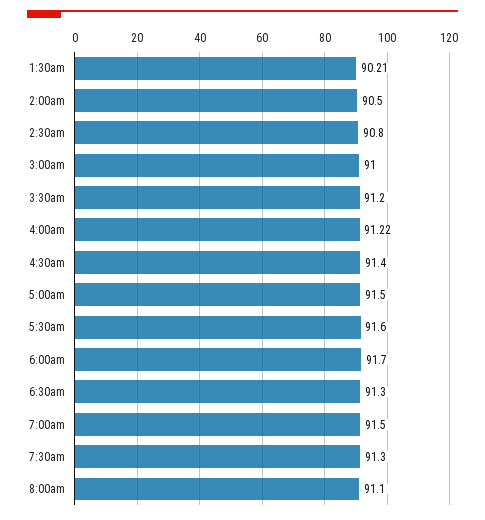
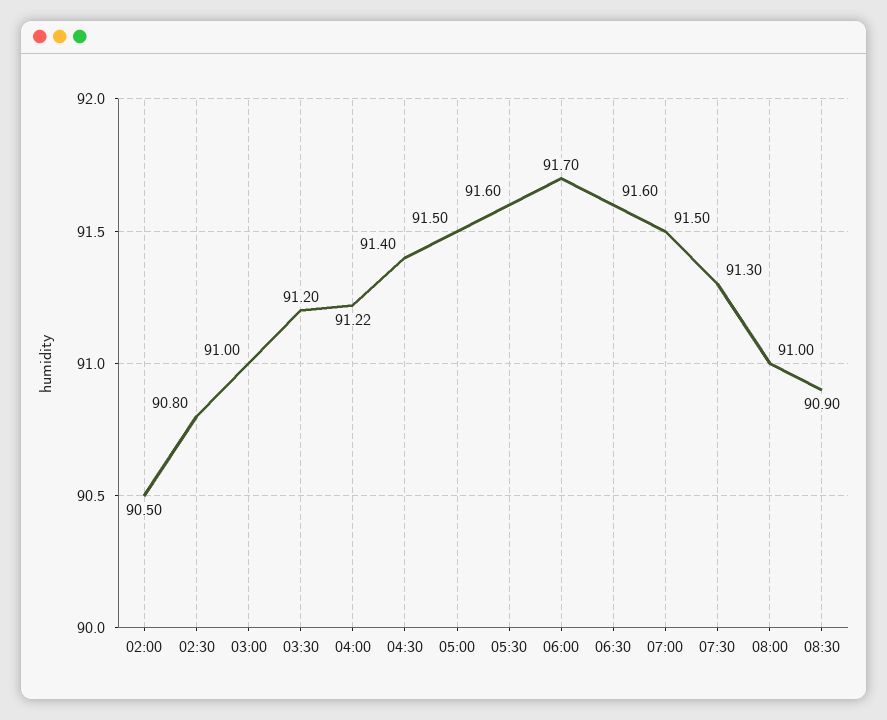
1:30am: 90.21 -> none
6:30am: 91.3 -> 91.6
8:00am: 91.1 -> 91
08:30: none -> 90.9

